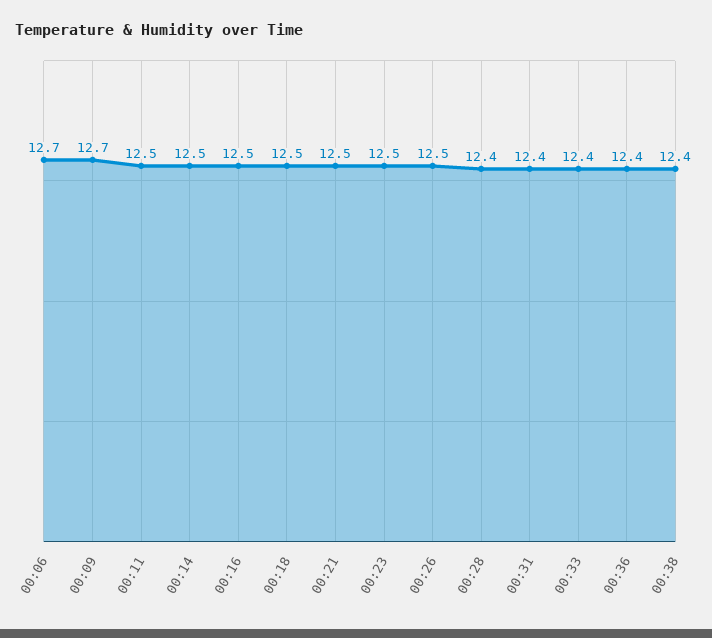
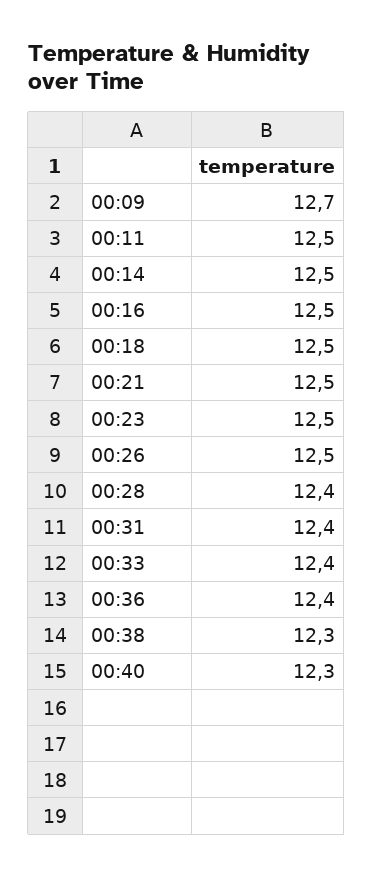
00:06: 12.7 -> none
00:38: 12.4 -> 12.3
00:40: none -> 12.3

